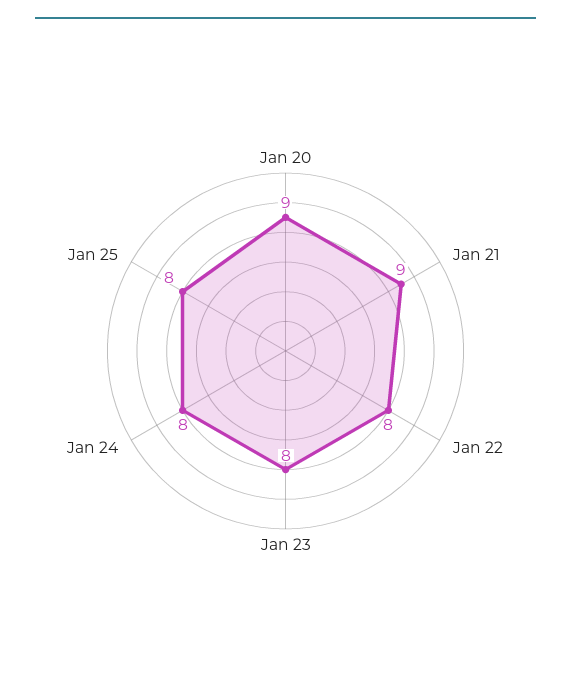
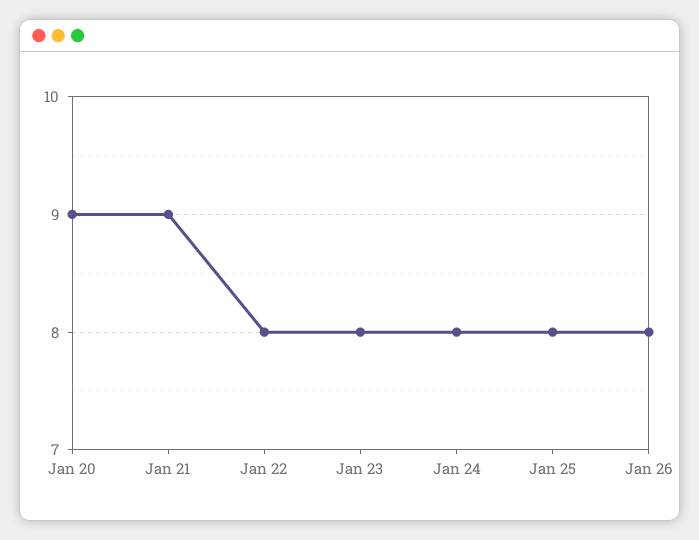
Jan 26: none -> 8

